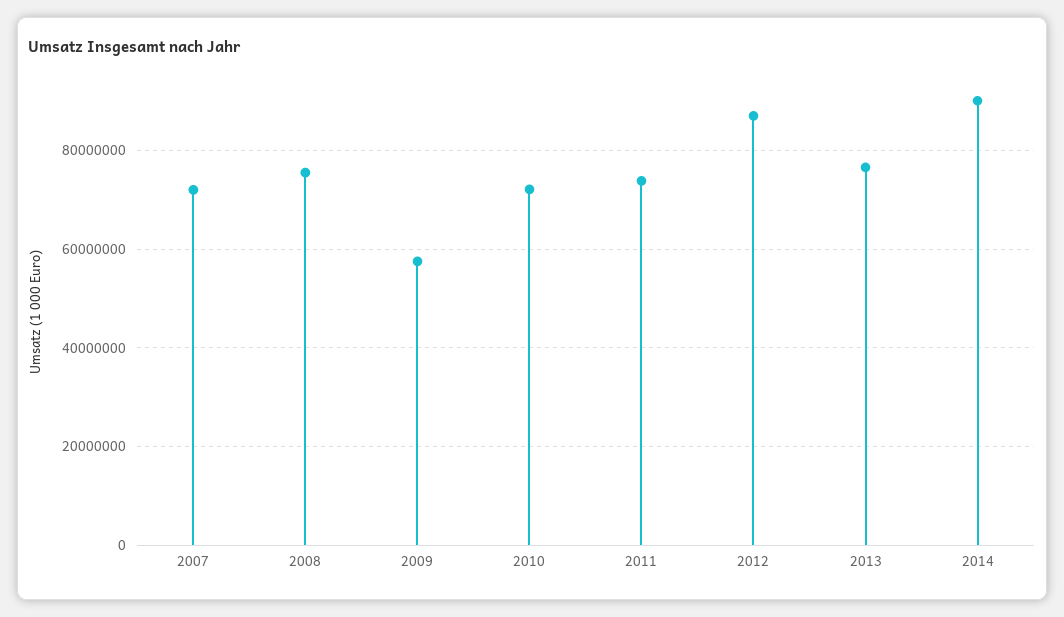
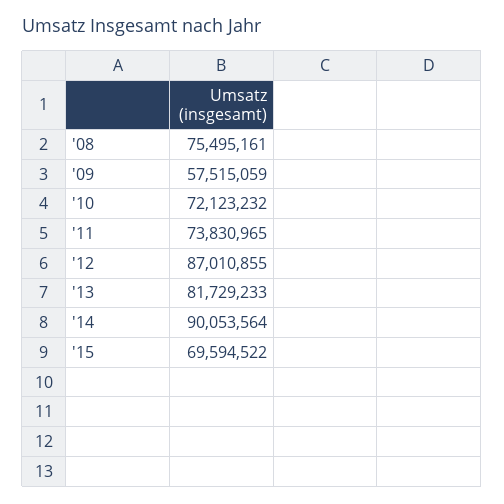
2007: 72000000 -> none
2013: 76000000 -> 81729233
'15: none -> 69594522

